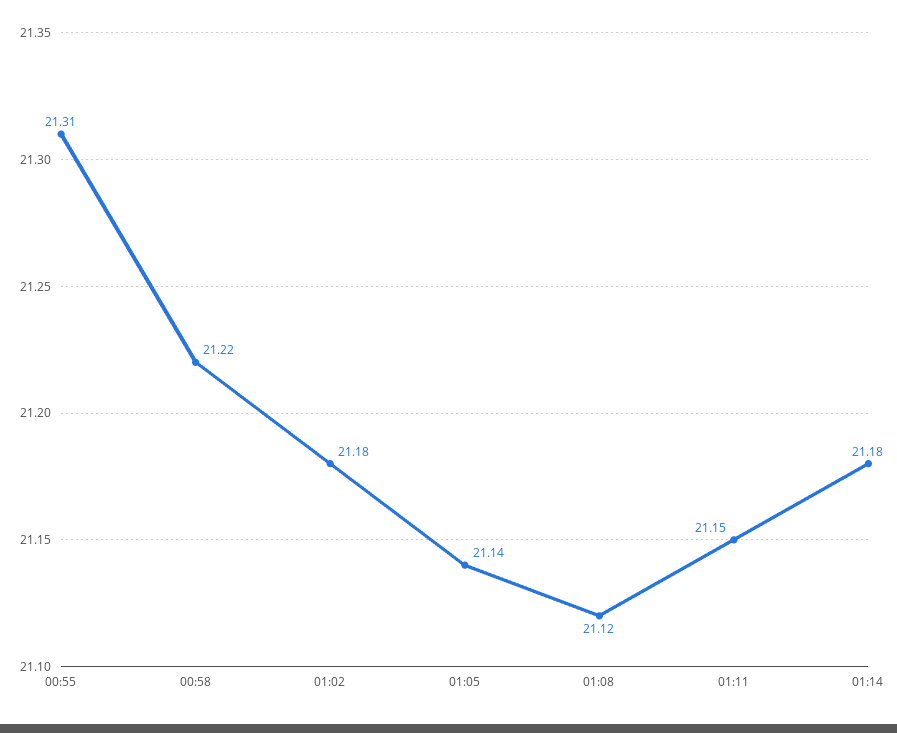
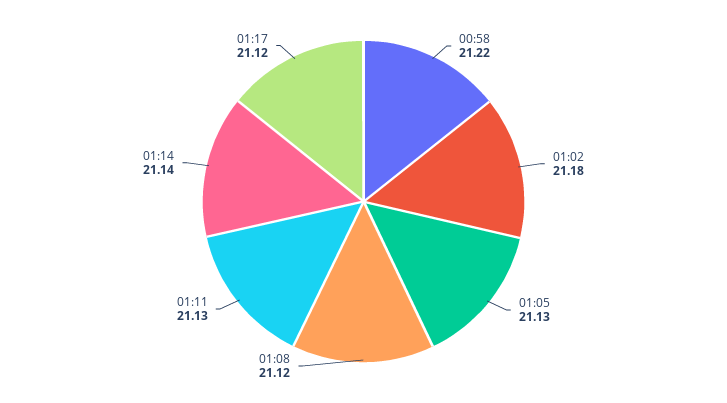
00:55: 21.31 -> none
01:05: 21.14 -> 21.13
01:11: 21.15 -> 21.13
01:14: 21.18 -> 21.14
01:17: none -> 21.12

